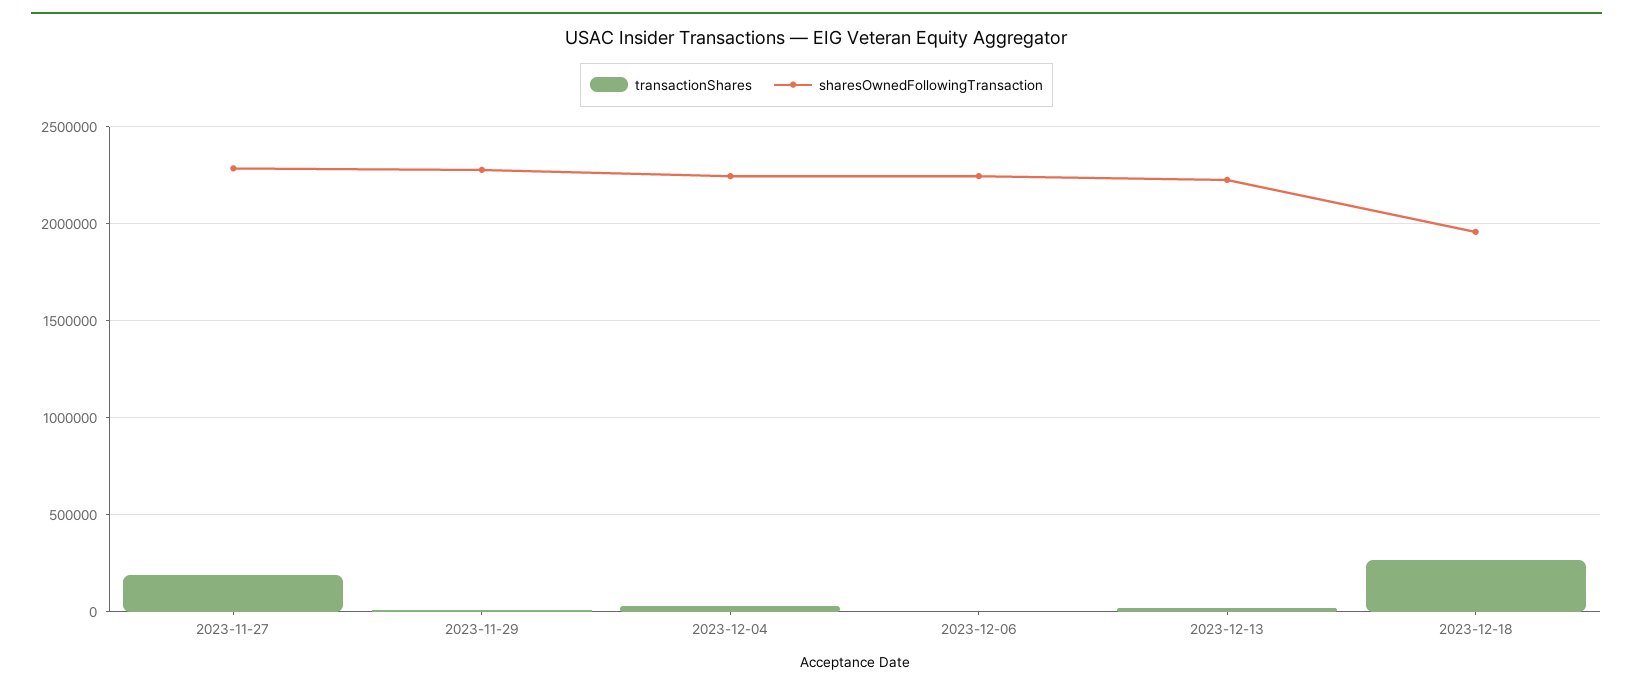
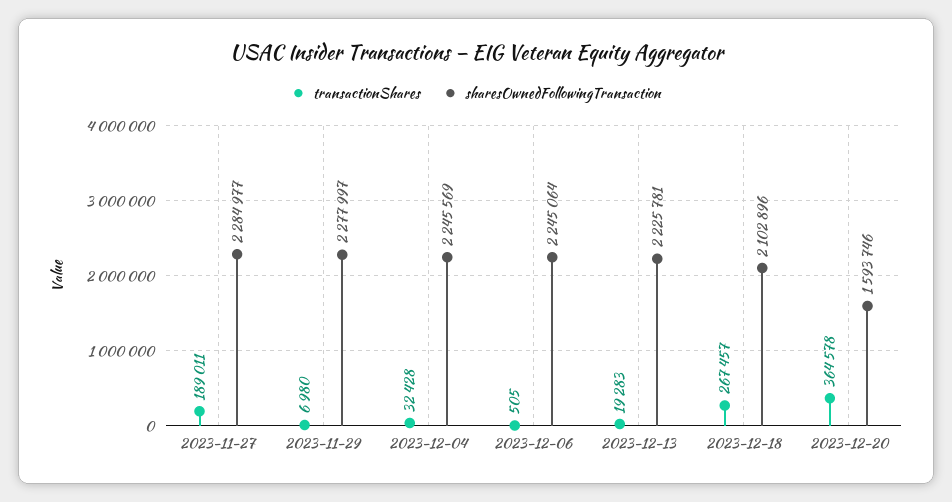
sharesOwnedFollowingTransaction, 2023-12-18: 1950000 -> 2102896
transactionShares, 2023-12-20: none -> 364578
sharesOwnedFollowingTransaction, 2023-12-20: none -> 1593746

